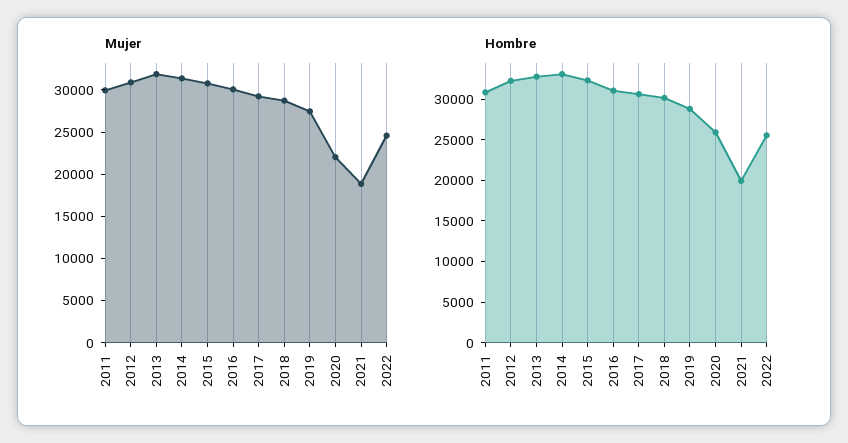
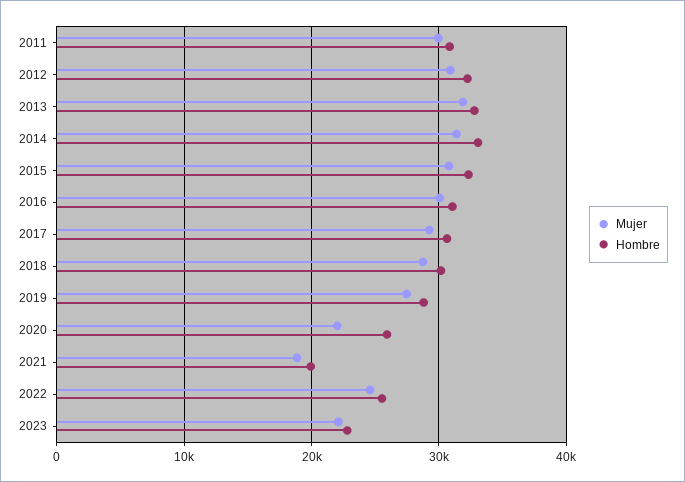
Mujer, 2023: none -> 22000
Hombre, 2023: none -> 23000

